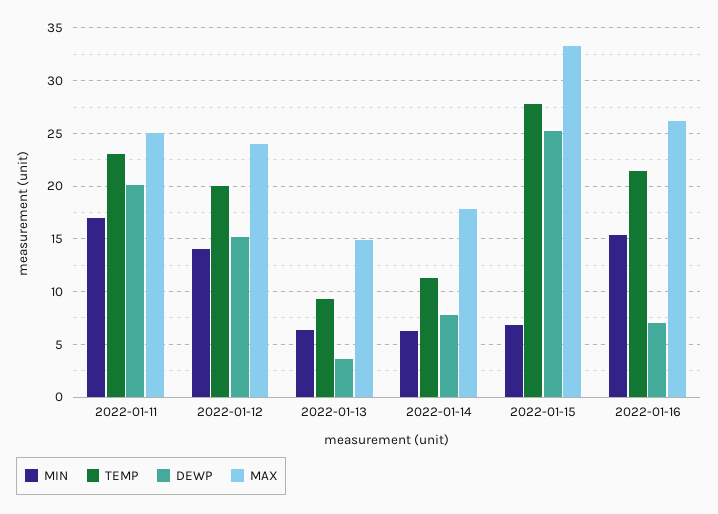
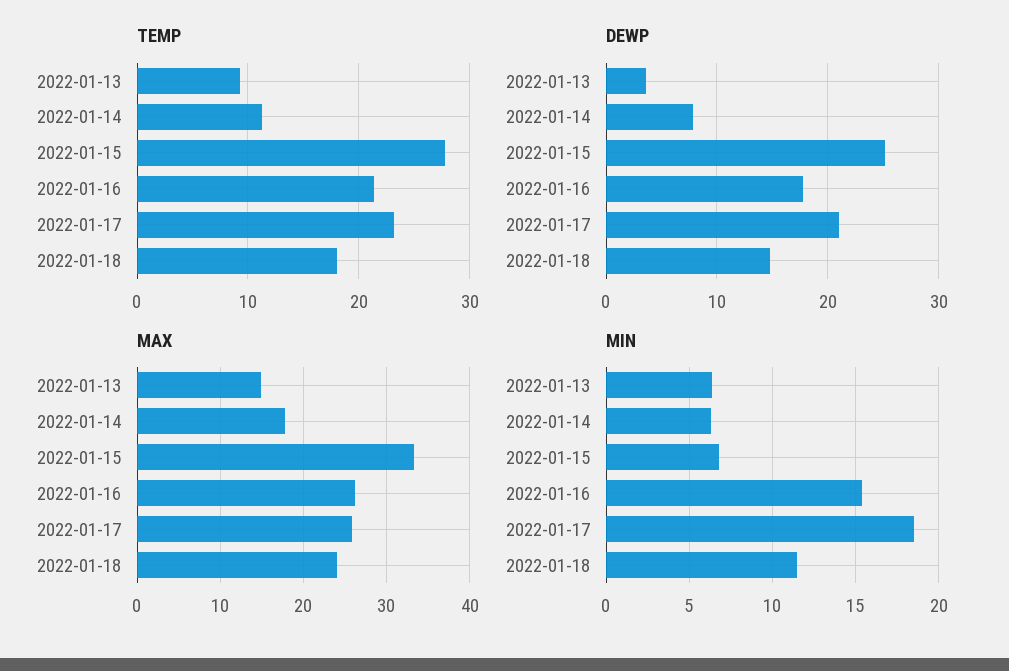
MIN, 2022-01-11: 17 -> none
TEMP, 2022-01-11: 23 -> none
DEWP, 2022-01-11: 20 -> none
MAX, 2022-01-11: 25 -> none
MIN, 2022-01-12: 14 -> none
TEMP, 2022-01-12: 20 -> none
DEWP, 2022-01-12: 15 -> none
MAX, 2022-01-12: 24 -> none
DEWP, 2022-01-16: 7 -> 18
TEMP, 2022-01-17: none -> 23
TEMP, 2022-01-18: none -> 18
DEWP, 2022-01-17: none -> 21
DEWP, 2022-01-18: none -> 15
MAX, 2022-01-17: none -> 26
MAX, 2022-01-18: none -> 24
MIN, 2022-01-17: none -> 18.5
MIN, 2022-01-18: none -> 11.5

